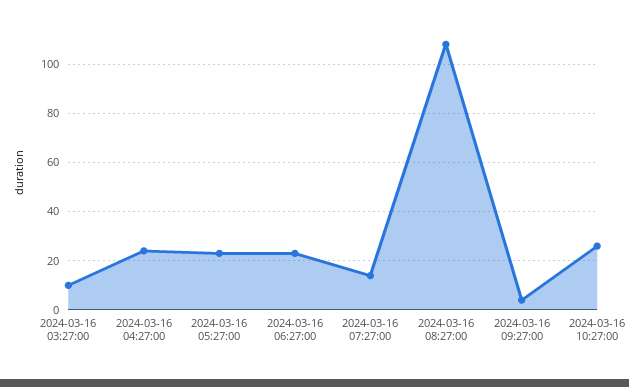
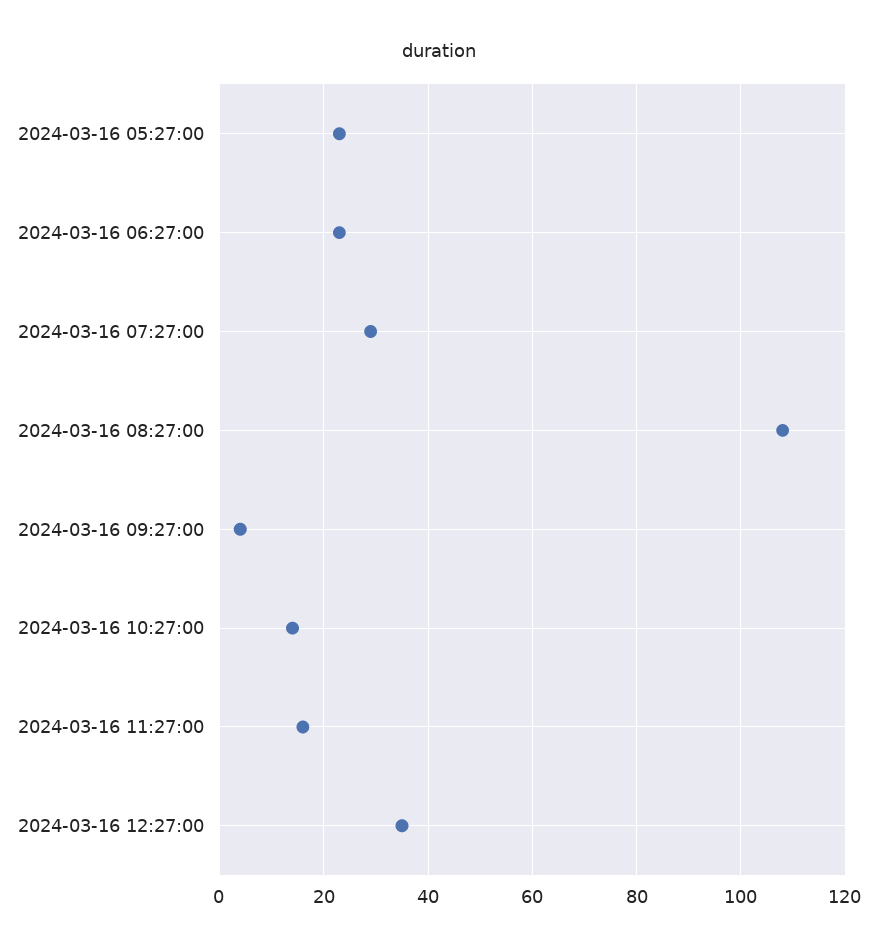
2024-03-16 03:27:00: 10 -> none
2024-03-16 04:27:00: 25 -> none
2024-03-16 07:27:00: 15 -> 30
2024-03-16 10:27:00: 25 -> 15
2024-03-16 11:27:00: none -> 15
2024-03-16 12:27:00: none -> 35

